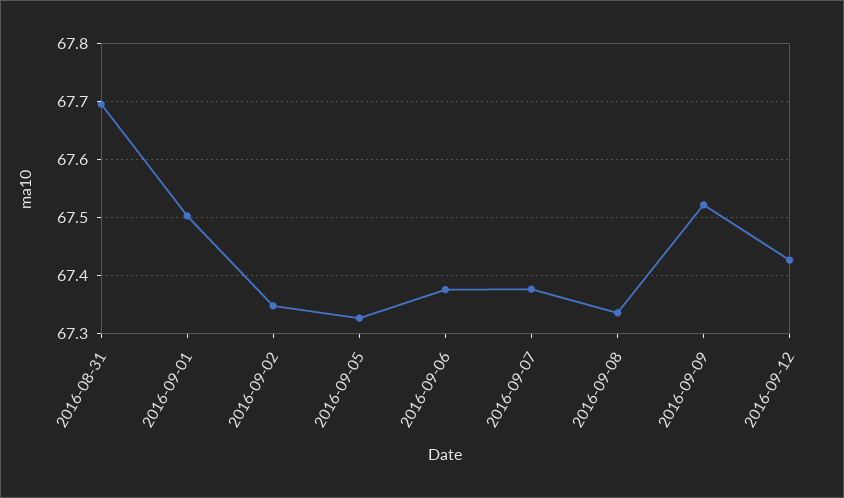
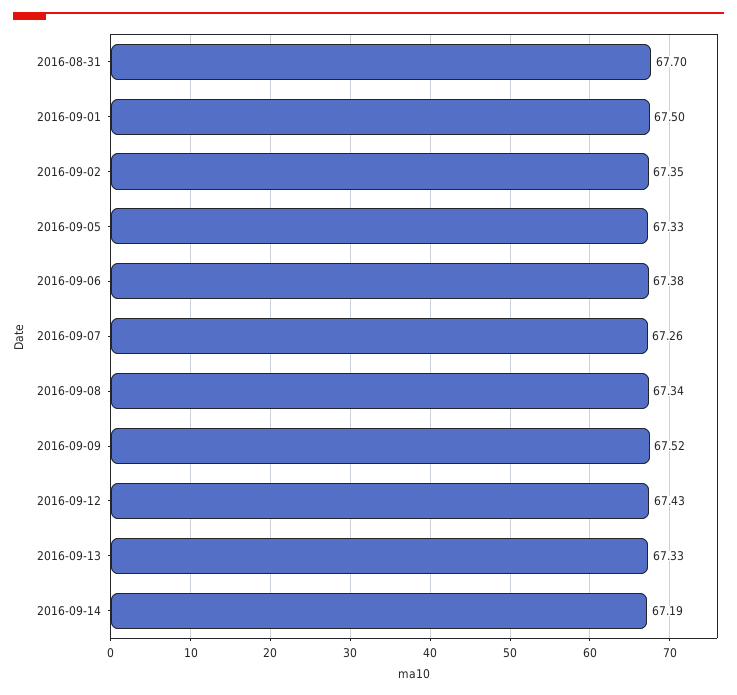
2016-09-07: 67.38 -> 67.26
2016-09-13: none -> 67.33
2016-09-14: none -> 67.19

